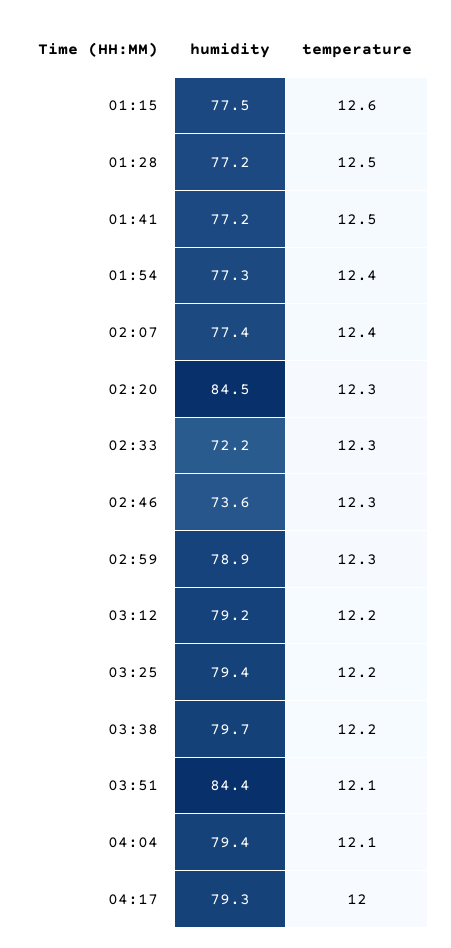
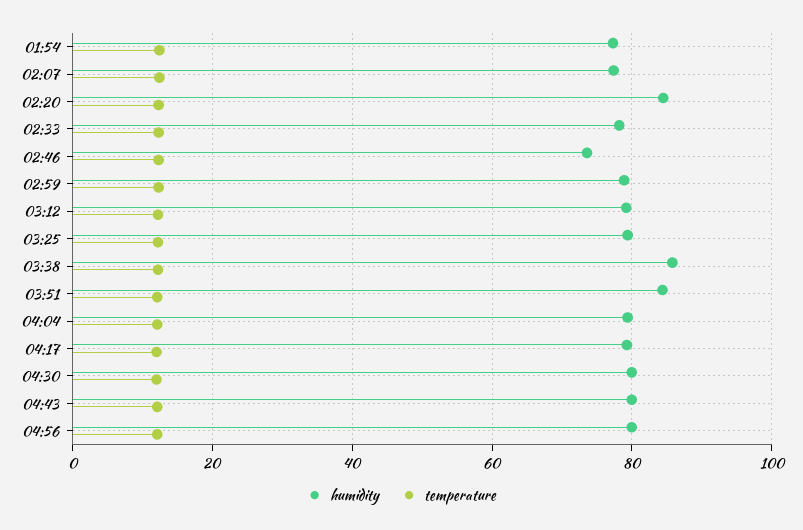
humidity, 01:15: 77.5 -> none
temperature, 01:15: 12.6 -> none
humidity, 01:28: 77.2 -> none
temperature, 01:28: 12.5 -> none
humidity, 01:41: 77.2 -> none
temperature, 01:41: 12.5 -> none
humidity, 02:33: 72.2 -> 78
humidity, 03:38: 79.7 -> 86
humidity, 04:30: none -> 80
temperature, 04:30: none -> 12
humidity, 04:43: none -> 80
temperature, 04:43: none -> 12
humidity, 04:56: none -> 80
temperature, 04:56: none -> 12

